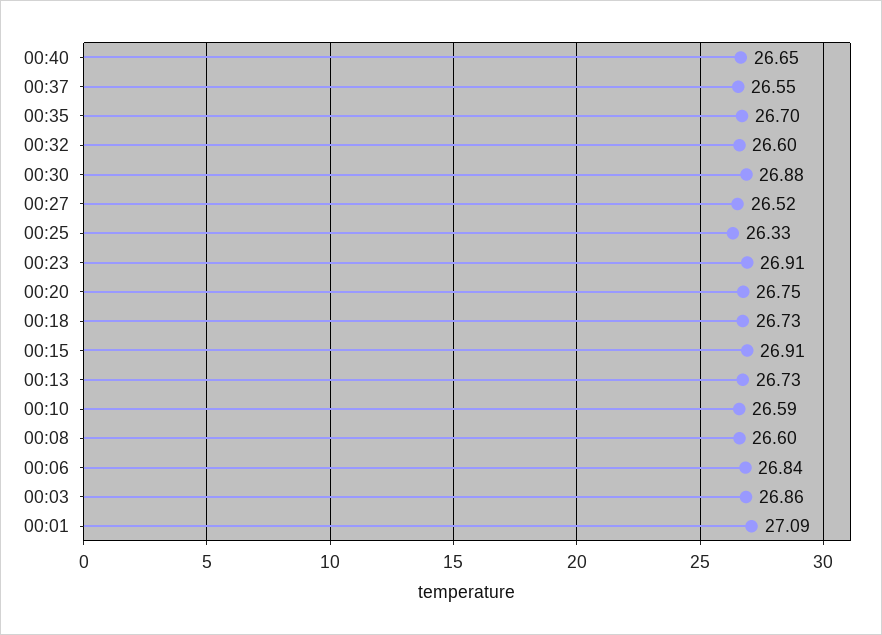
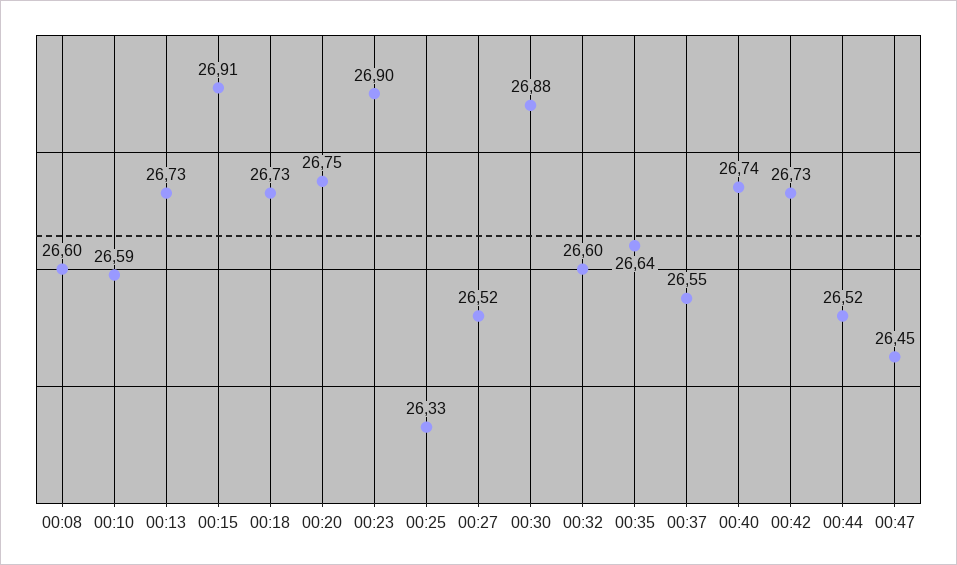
00:40: 26.65 -> 26.74
00:35: 26.7 -> 26.64
00:23: 26.91 -> 26.9
00:06: 26.84 -> none
00:03: 26.86 -> none
00:01: 27.09 -> none
00:42: none -> 26.73
00:44: none -> 26.52
00:47: none -> 26.45

